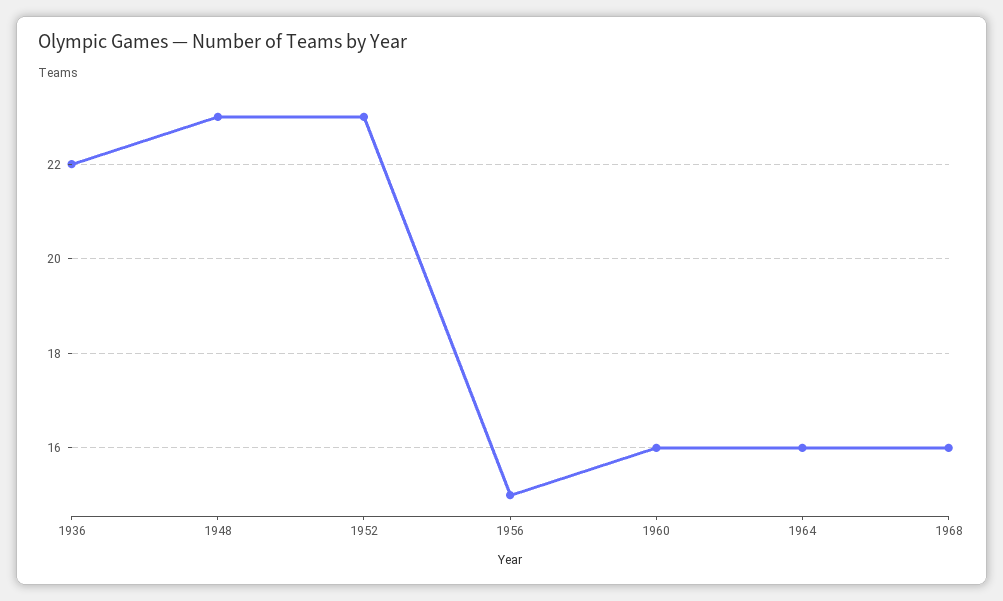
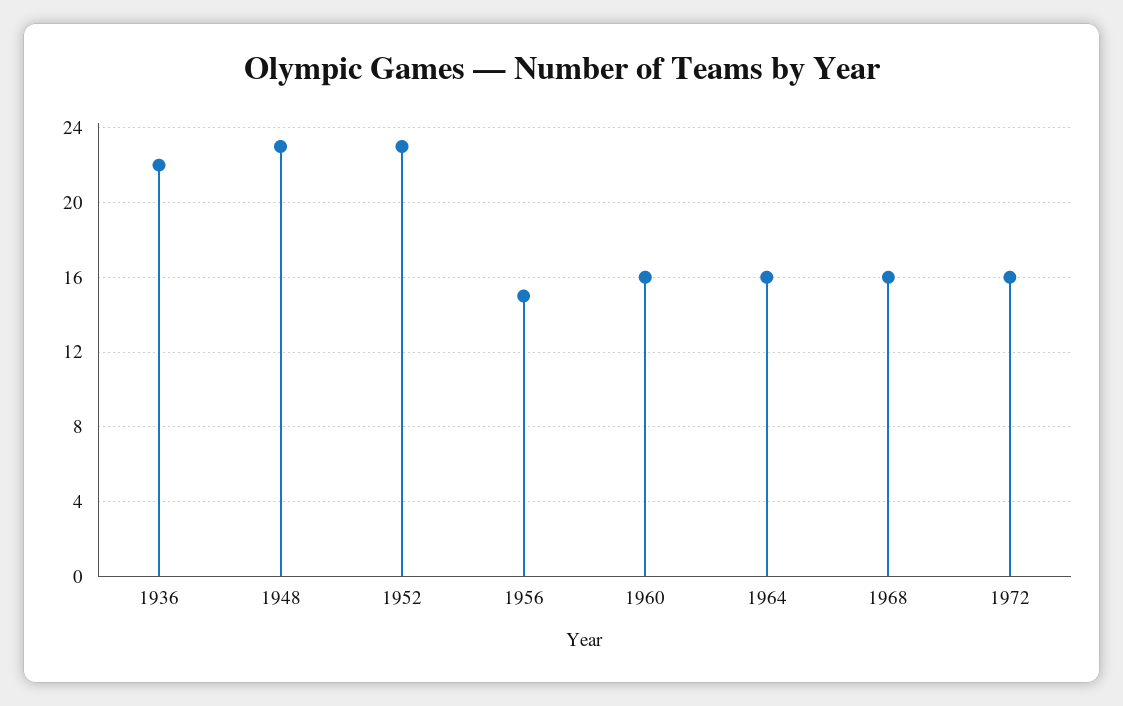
1972: none -> 16

